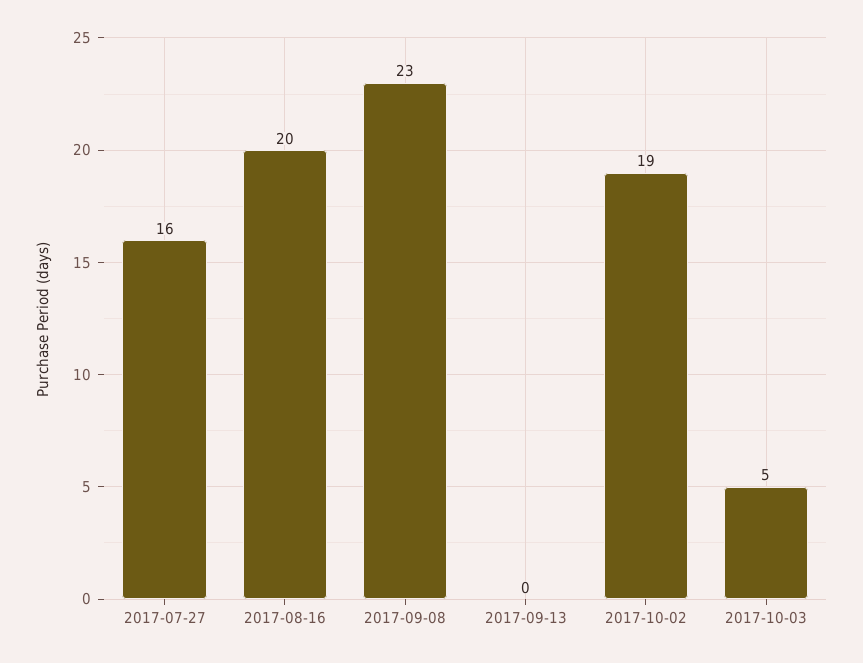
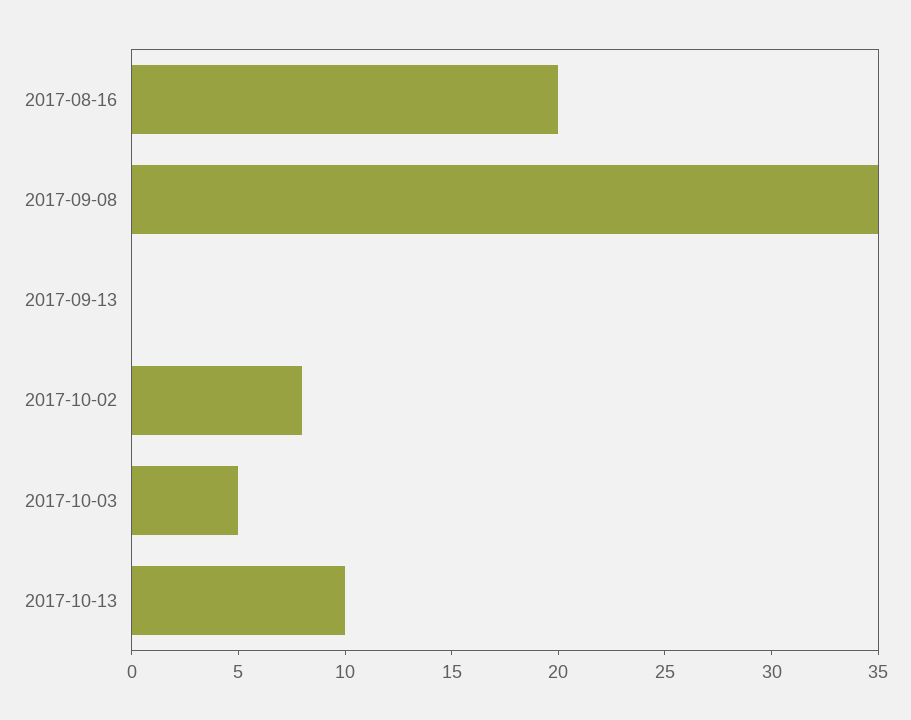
2017-07-27: 16 -> none
2017-09-08: 23 -> 35
2017-10-02: 19 -> 8
2017-10-13: none -> 10

